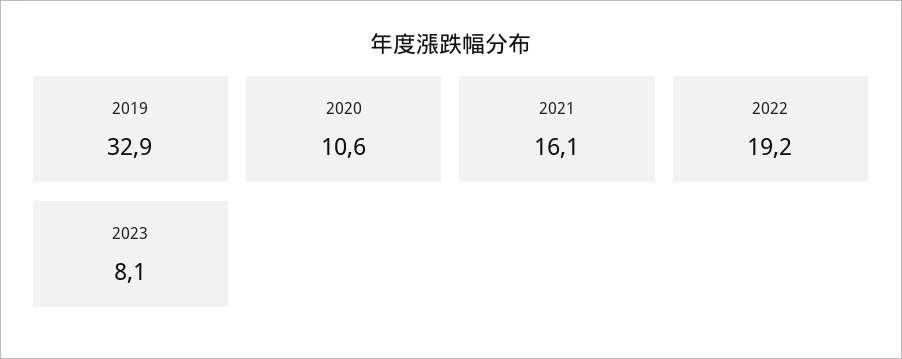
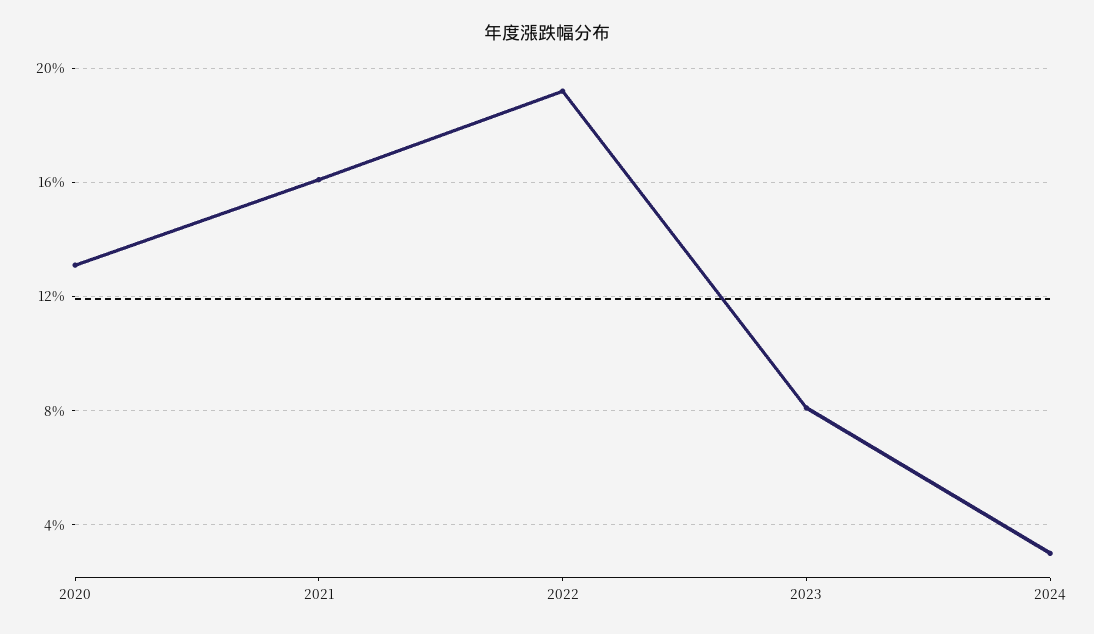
2019: 32.9 -> none
2020: 10.6 -> 13
2024: none -> 3

